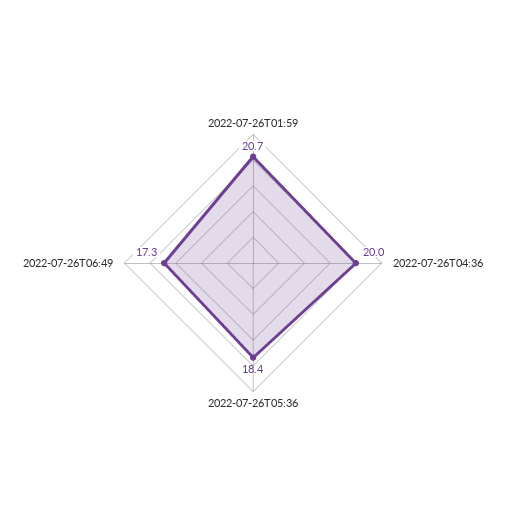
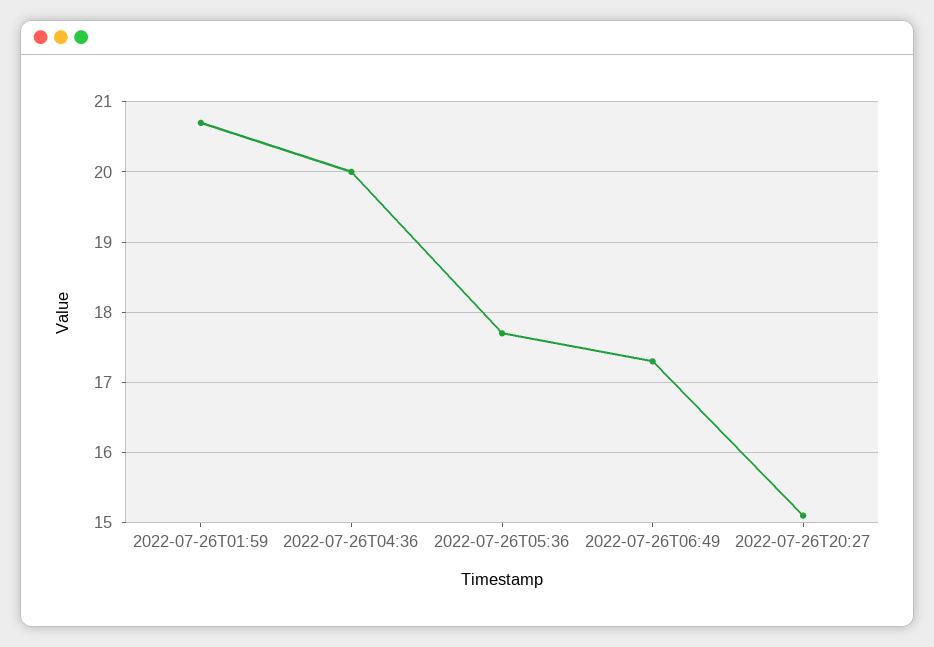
2022-07-26T05:36: 18.4 -> 17.7
2022-07-26T20:27: none -> 15.1

